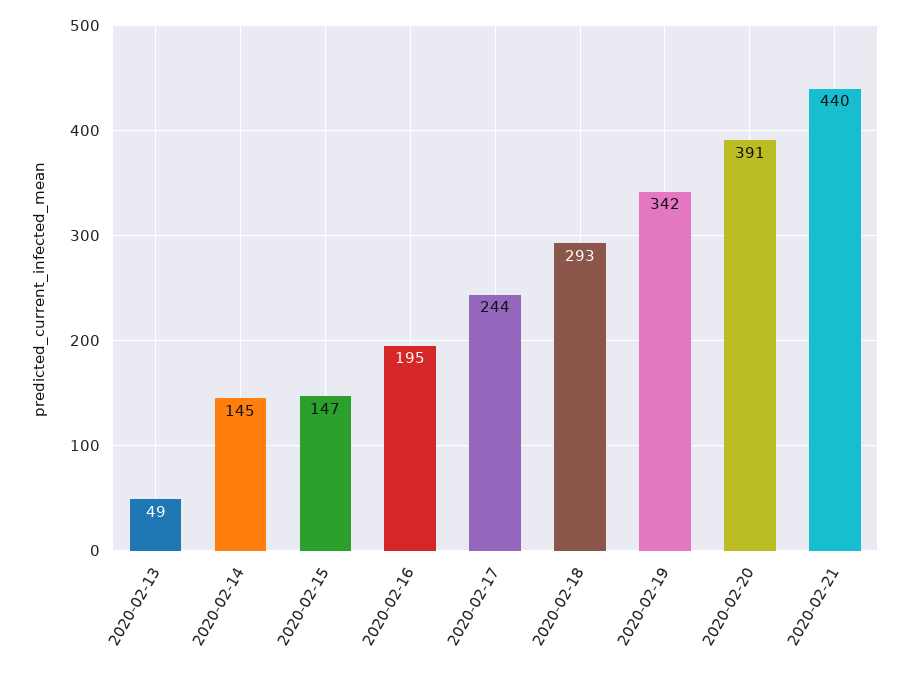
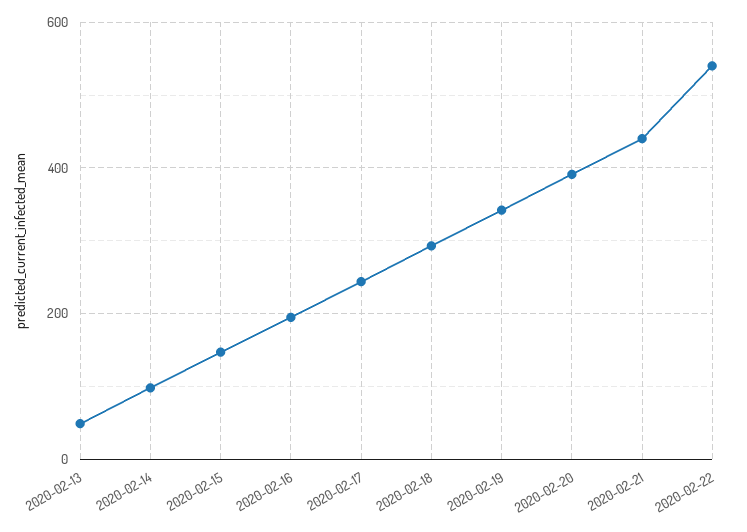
2020-02-14: 145 -> 100
2020-02-22: none -> 540

